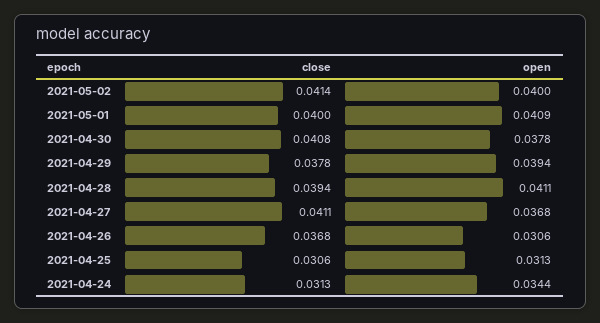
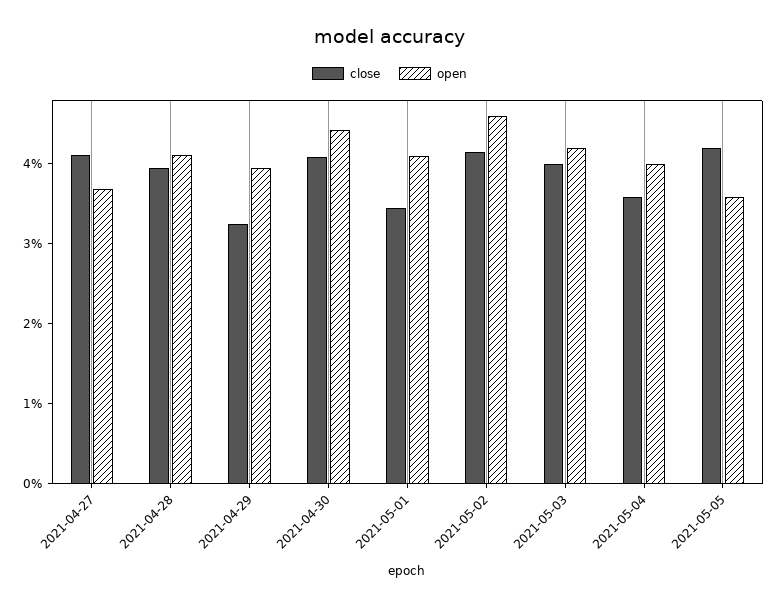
open, 2021-05-02: 0.04 -> 0.046
close, 2021-05-01: 0.04 -> 0.034
open, 2021-04-30: 0.0378 -> 0.044
close, 2021-04-29: 0.0378 -> 0.032
close, 2021-04-26: 0.0368 -> none
open, 2021-04-26: 0.0306 -> none
close, 2021-04-25: 0.0306 -> none
open, 2021-04-25: 0.0313 -> none
close, 2021-04-24: 0.0313 -> none
open, 2021-04-24: 0.0344 -> none
close, 2021-05-03: none -> 0.04
open, 2021-05-03: none -> 0.042
close, 2021-05-04: none -> 0.036
open, 2021-05-04: none -> 0.04
close, 2021-05-05: none -> 0.042
open, 2021-05-05: none -> 0.036

